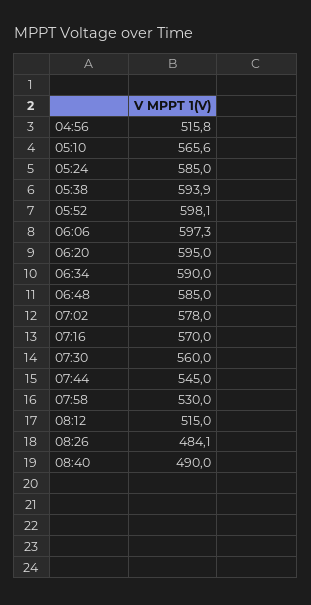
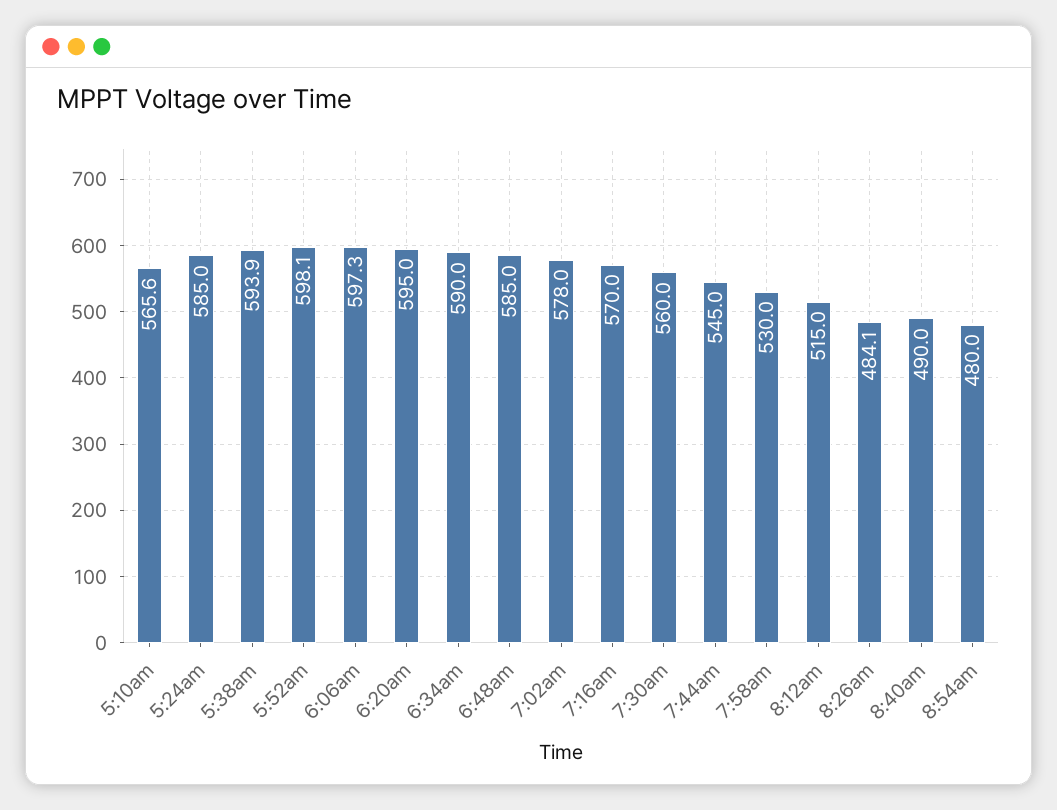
04:56: 515.8 -> none
8:54am: none -> 480

